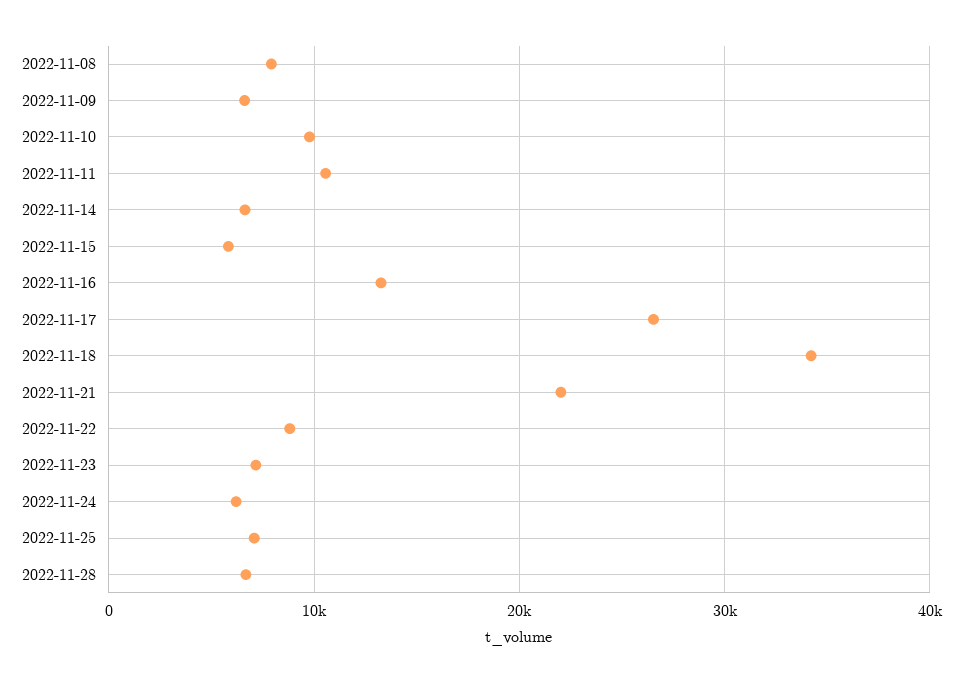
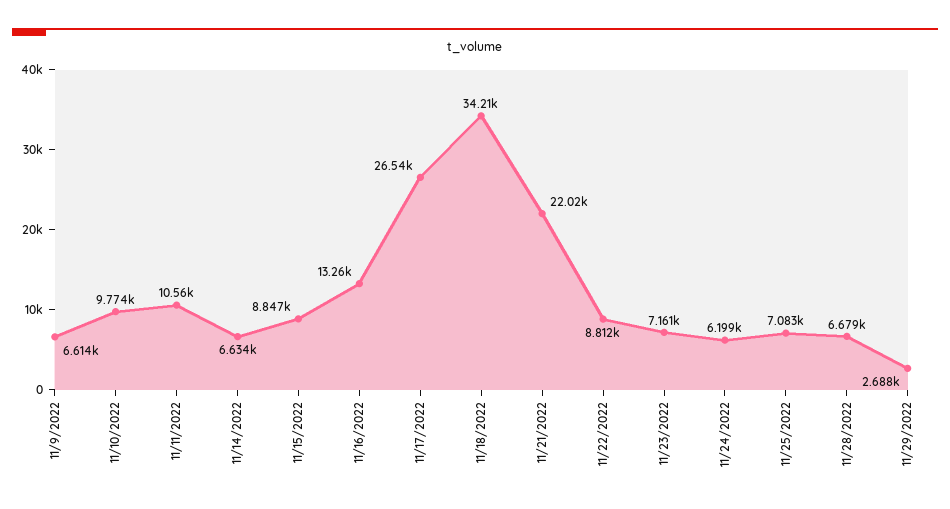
2022-11-08: 8000 -> none
2022-11-15: 6000 -> 8847
11/29/2022: none -> 2688

